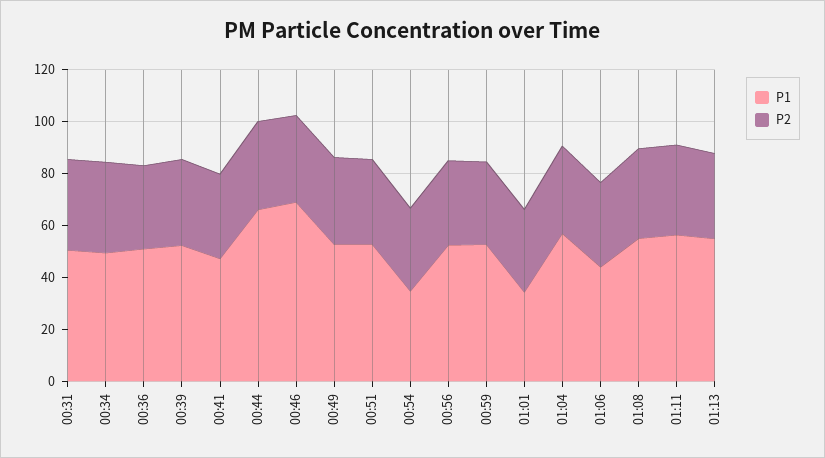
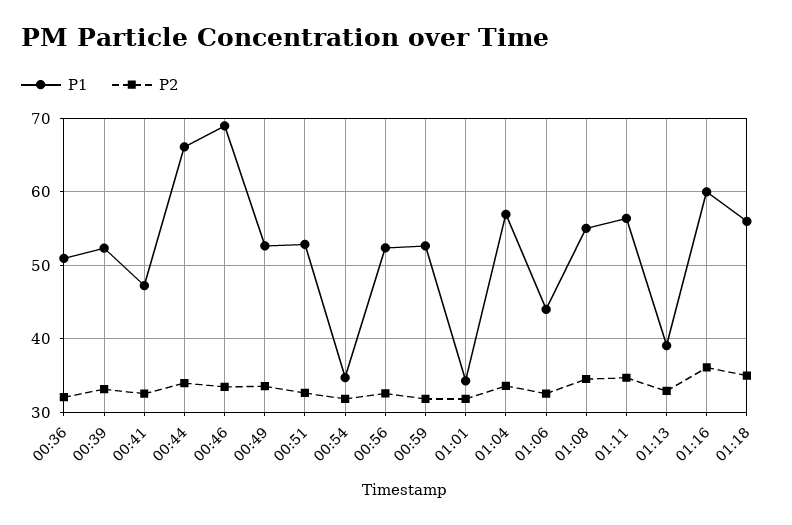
P1, 00:31: 50 -> none
P2, 00:31: 35 -> none
P1, 00:34: 50 -> none
P2, 00:34: 35 -> none
P1, 01:13: 55 -> 39
P1, 01:16: none -> 60
P2, 01:16: none -> 36
P1, 01:18: none -> 56
P2, 01:18: none -> 35

